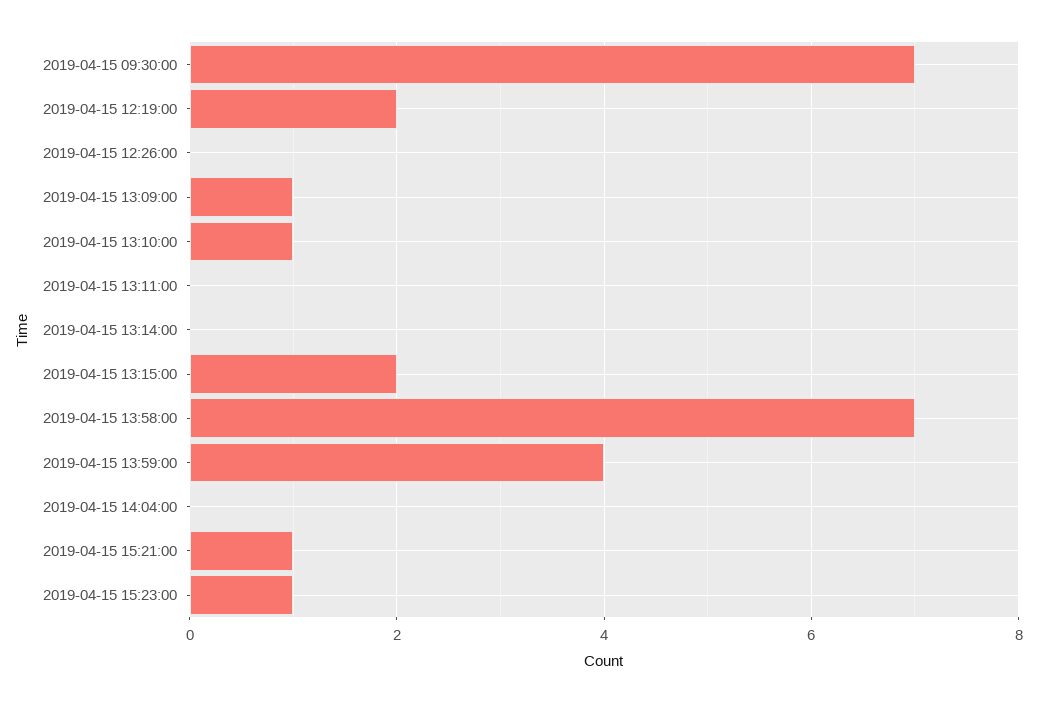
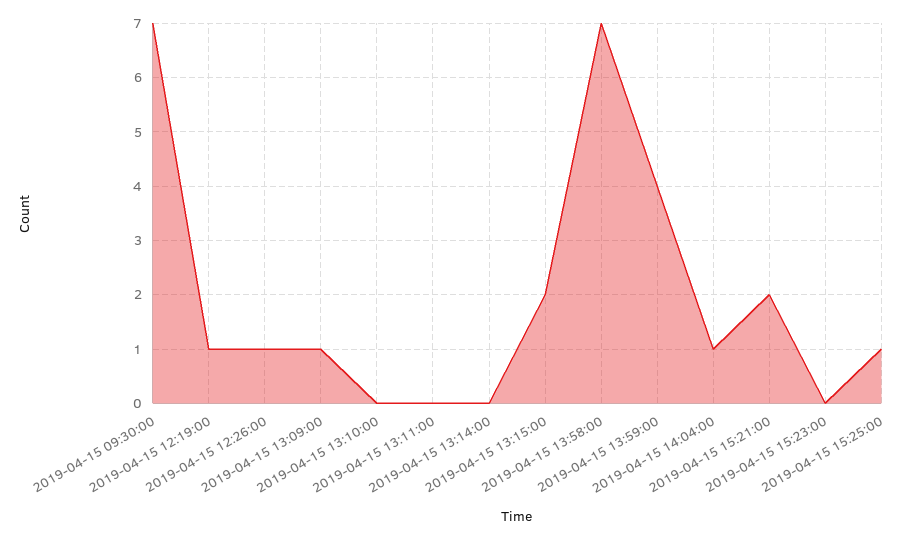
2019-04-15 12:19:00: 2 -> 1
2019-04-15 12:26:00: 0 -> 1
2019-04-15 13:10:00: 1 -> 0
2019-04-15 14:04:00: 0 -> 1
2019-04-15 15:21:00: 1 -> 2
2019-04-15 15:23:00: 1 -> 0
2019-04-15 15:25:00: none -> 1

